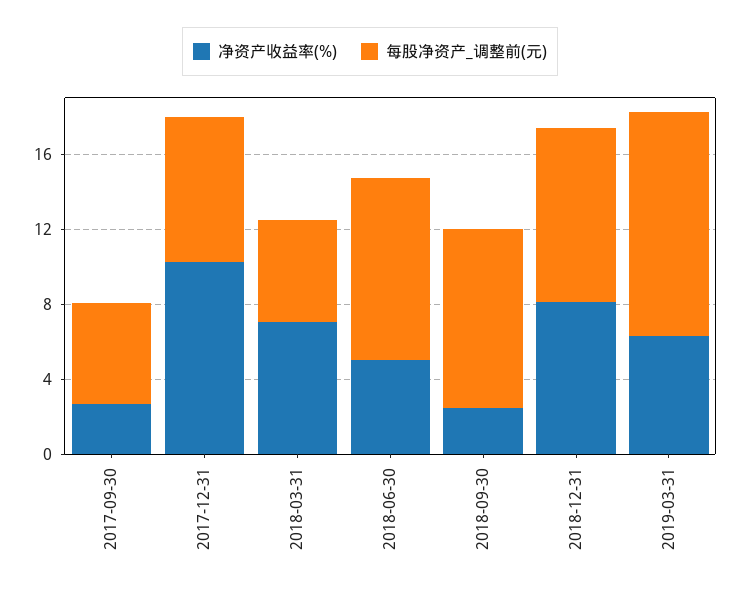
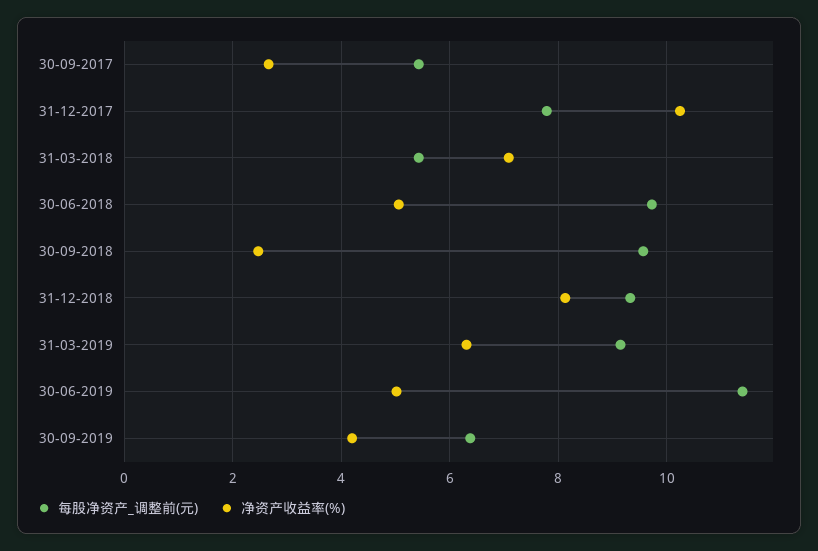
每股净资产_调整前(元), 2019-03-31: 12 -> 9.2
每股净资产_调整前(元), 30-06-2019: none -> 11.4
净资产收益率(%), 30-06-2019: none -> 5
每股净资产_调整前(元), 30-09-2019: none -> 6.4
净资产收益率(%), 30-09-2019: none -> 4.2

